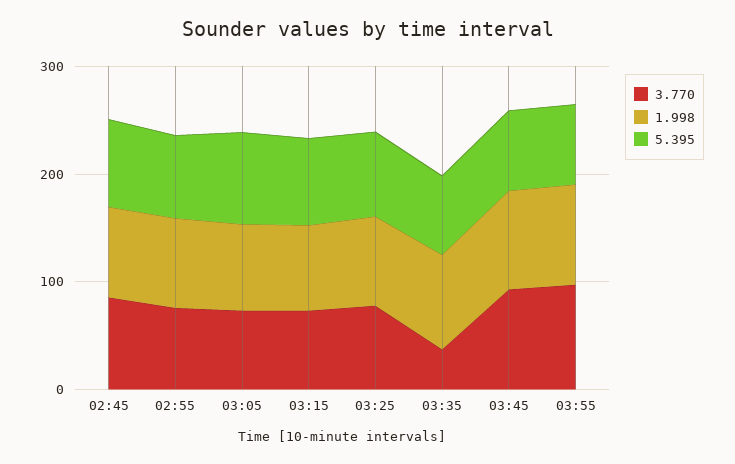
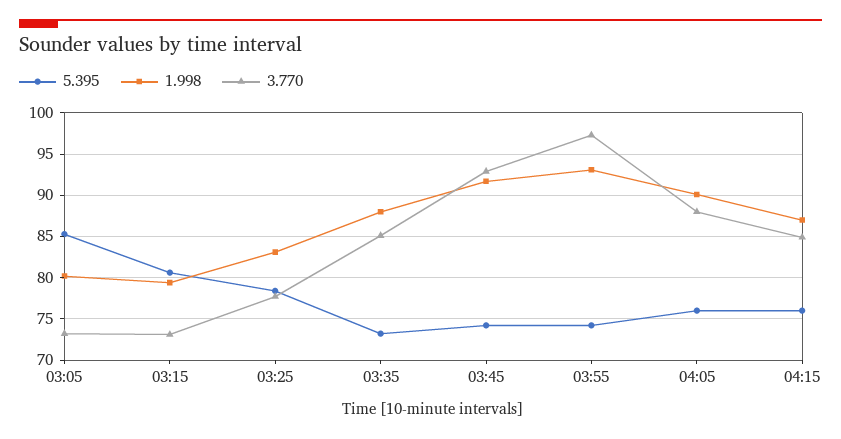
3.770, 02:45: 80 -> none
1.998, 02:45: 80 -> none
5.395, 02:45: 80 -> none
3.770, 02:55: 80 -> none
1.998, 02:55: 80 -> none
5.395, 02:55: 80 -> none
3.770, 03:35: 40 -> 85
5.395, 04:05: none -> 76
1.998, 04:05: none -> 90
3.770, 04:05: none -> 88
5.395, 04:15: none -> 76
1.998, 04:15: none -> 87
3.770, 04:15: none -> 85

